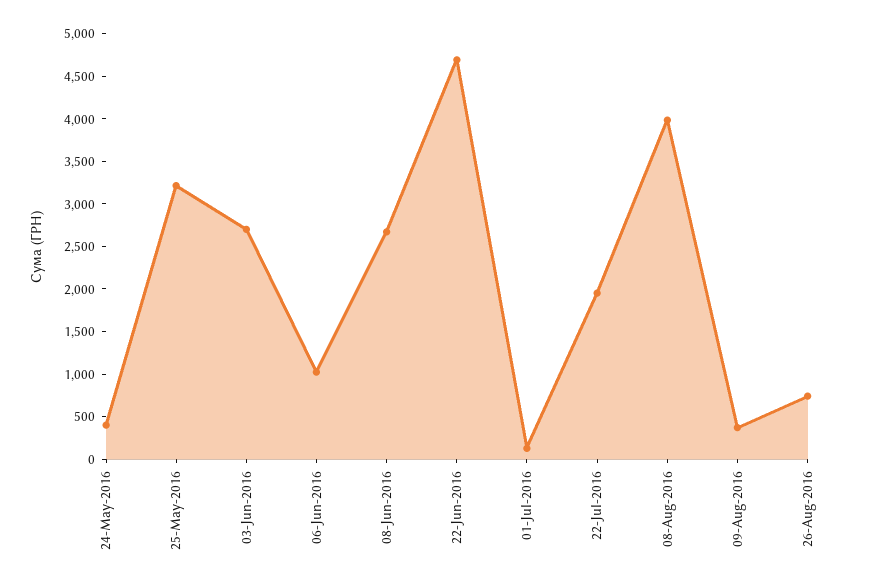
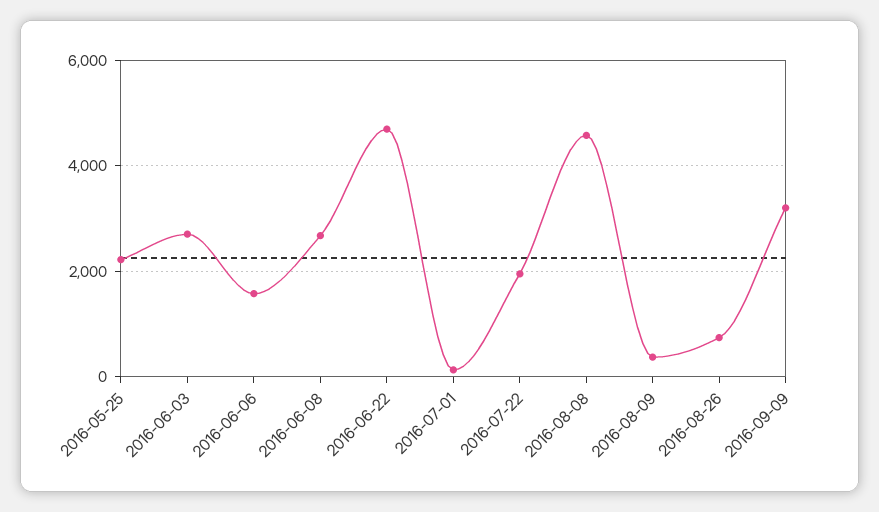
24-May-2016: 400 -> none
25-May-2016: 3200 -> 2200
06-Jun-2016: 1000 -> 1600
08-Aug-2016: 4000 -> 4600
2016-09-09: none -> 3200

